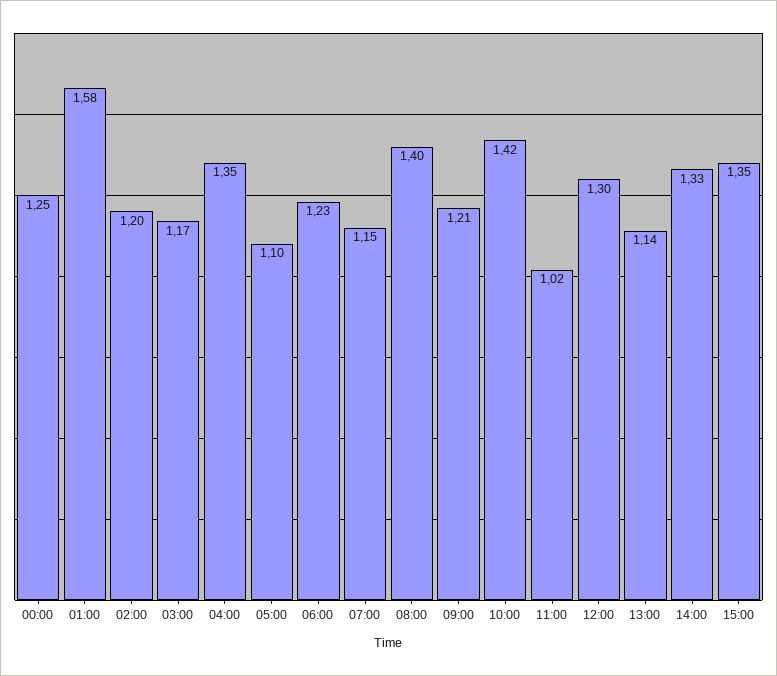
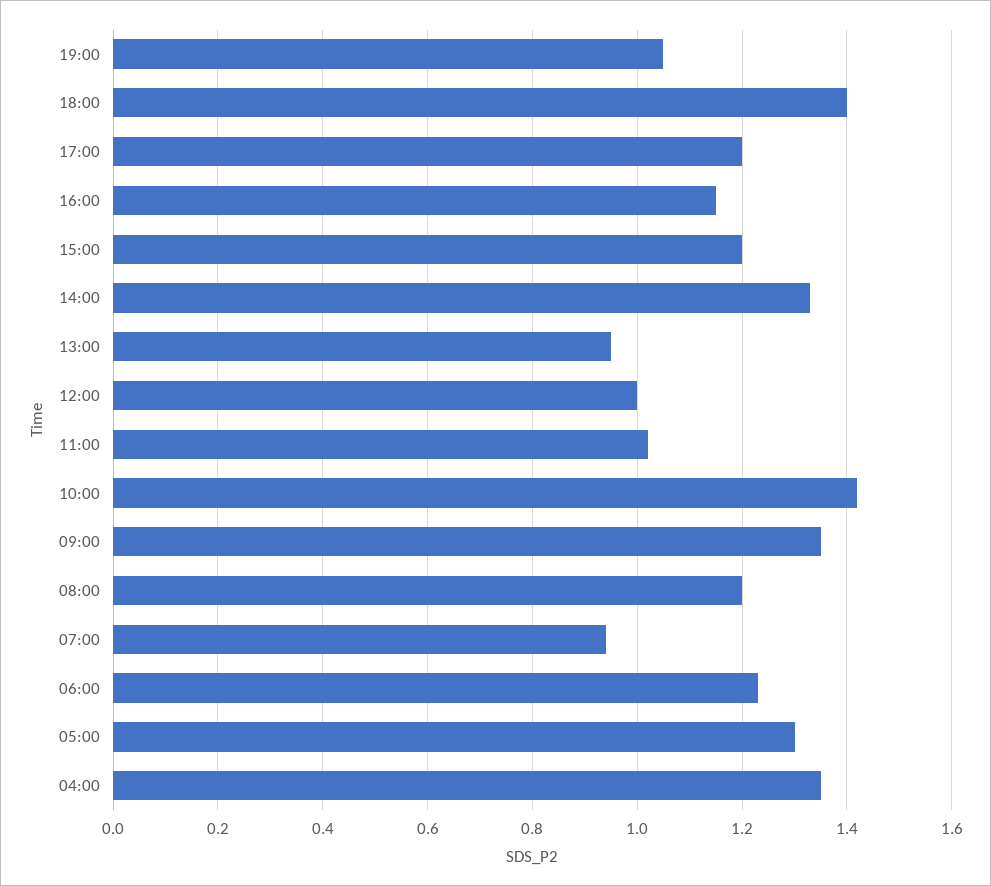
00:00: 1.25 -> none
01:00: 1.58 -> none
02:00: 1.2 -> none
03:00: 1.17 -> none
05:00: 1.1 -> 1.3
07:00: 1.15 -> 0.95
08:00: 1.4 -> 1.2
09:00: 1.21 -> 1.35
12:00: 1.3 -> 1
13:00: 1.14 -> 0.95
15:00: 1.35 -> 1.2
19:00: none -> 1.05
18:00: none -> 1.4
17:00: none -> 1.2
16:00: none -> 1.15

